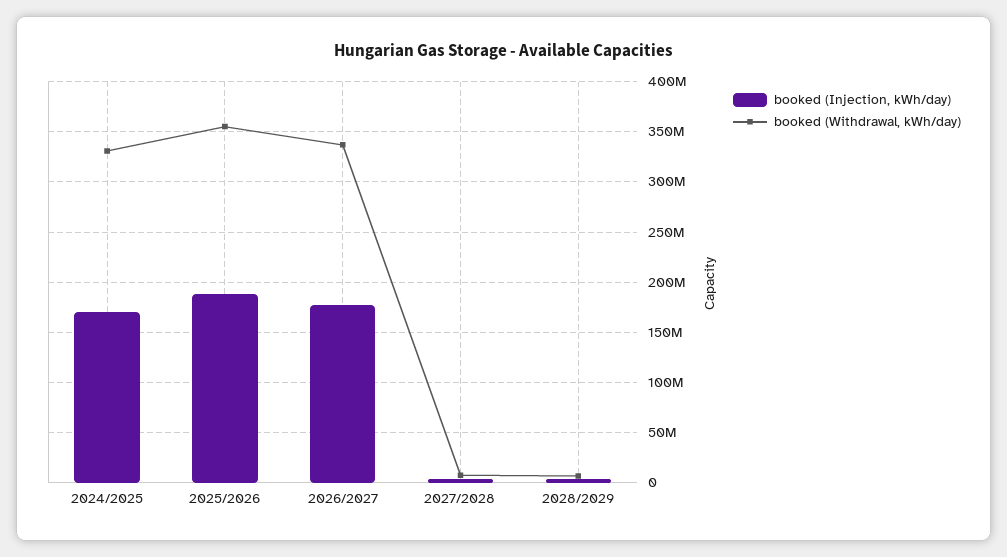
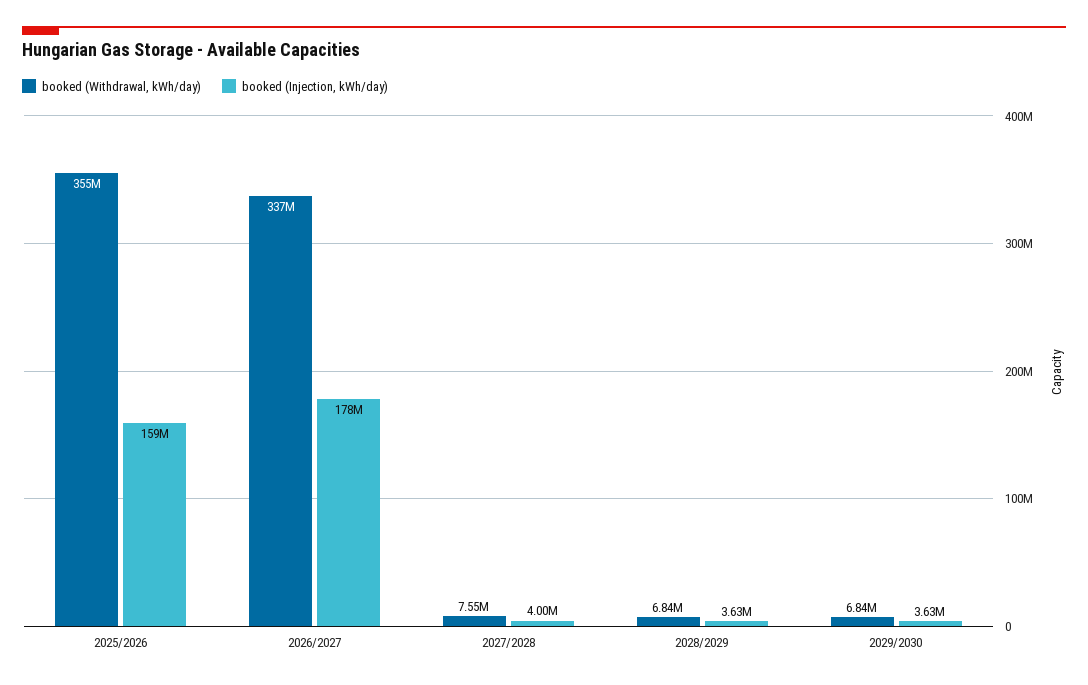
booked (Injection, kWh/day), 2024/2025: 170000000 -> none
booked (Withdrawal, kWh/day), 2024/2025: 330000000 -> none
booked (Injection, kWh/day), 2025/2026: 190000000 -> 159000000
booked (Withdrawal, kWh/day), 2029/2030: none -> 6840000
booked (Injection, kWh/day), 2029/2030: none -> 3630000

